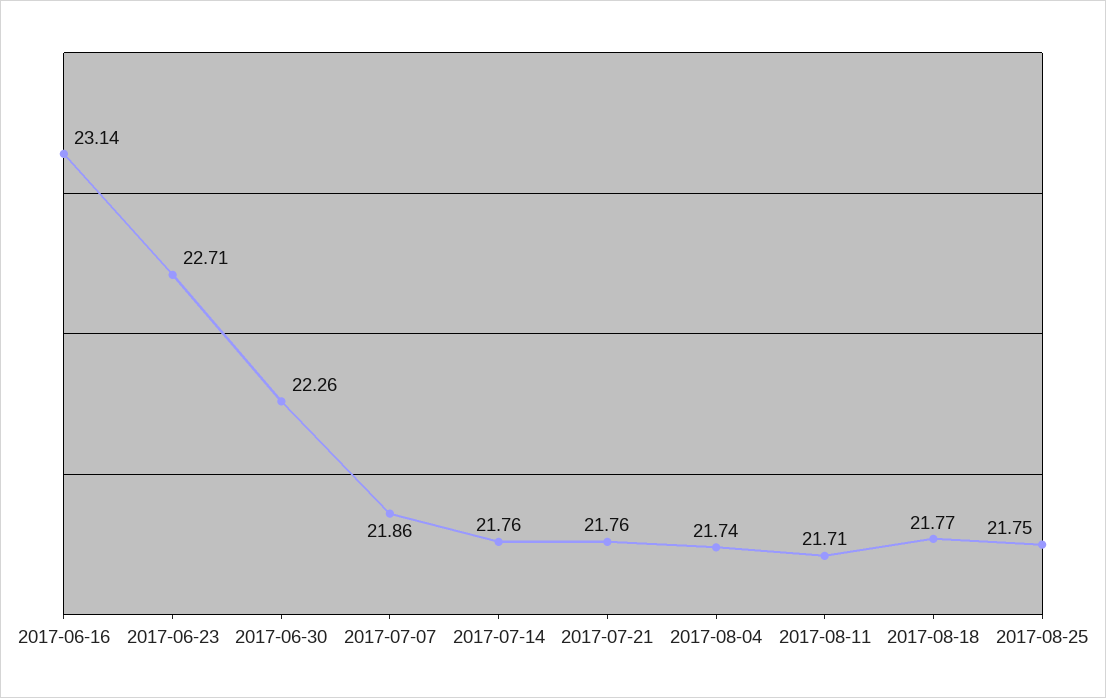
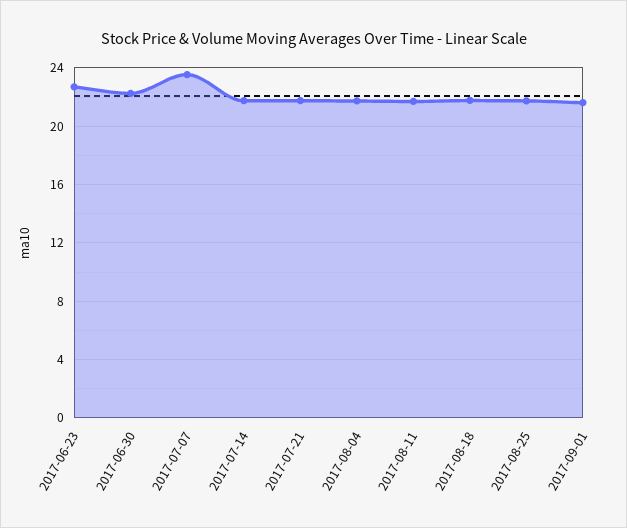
2017-06-16: 23.14 -> none
2017-07-07: 21.86 -> 23.5
2017-09-01: none -> 21.5

